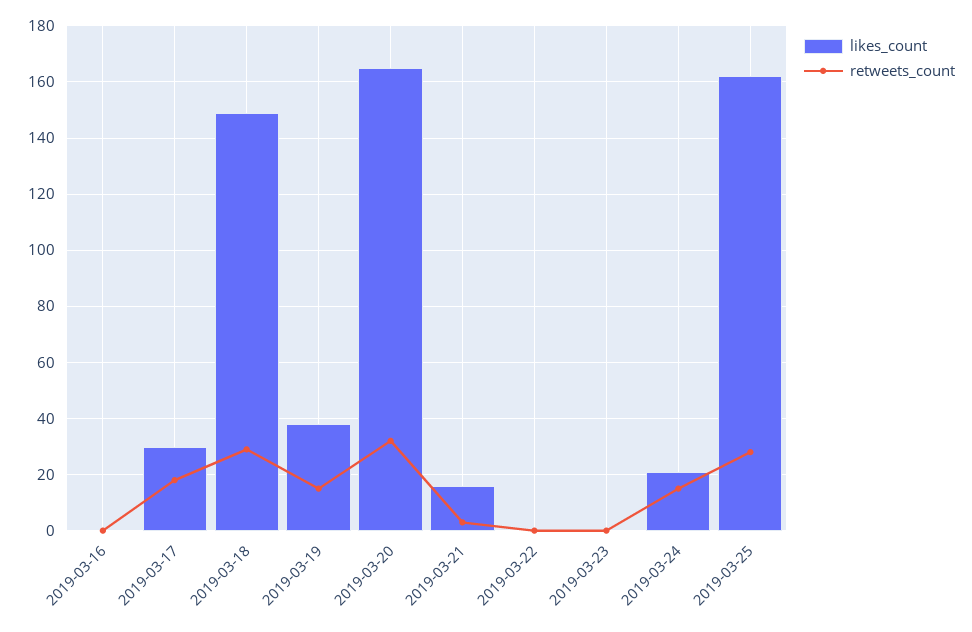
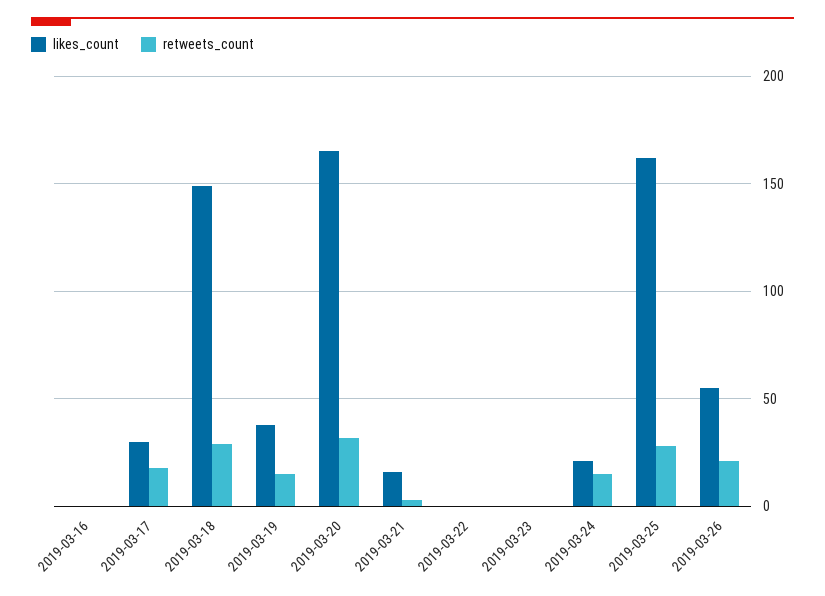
likes_count, 2019-03-26: none -> 55
retweets_count, 2019-03-26: none -> 20

